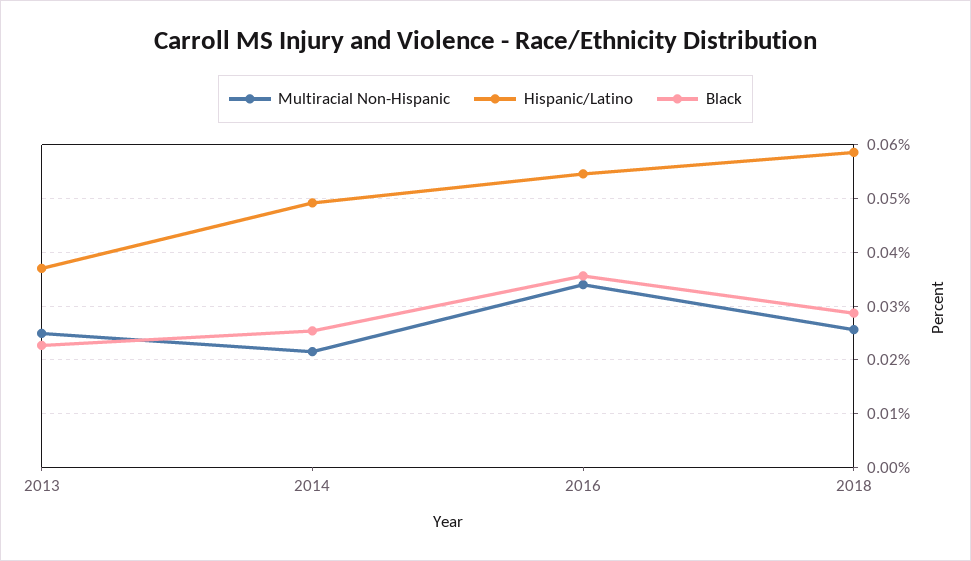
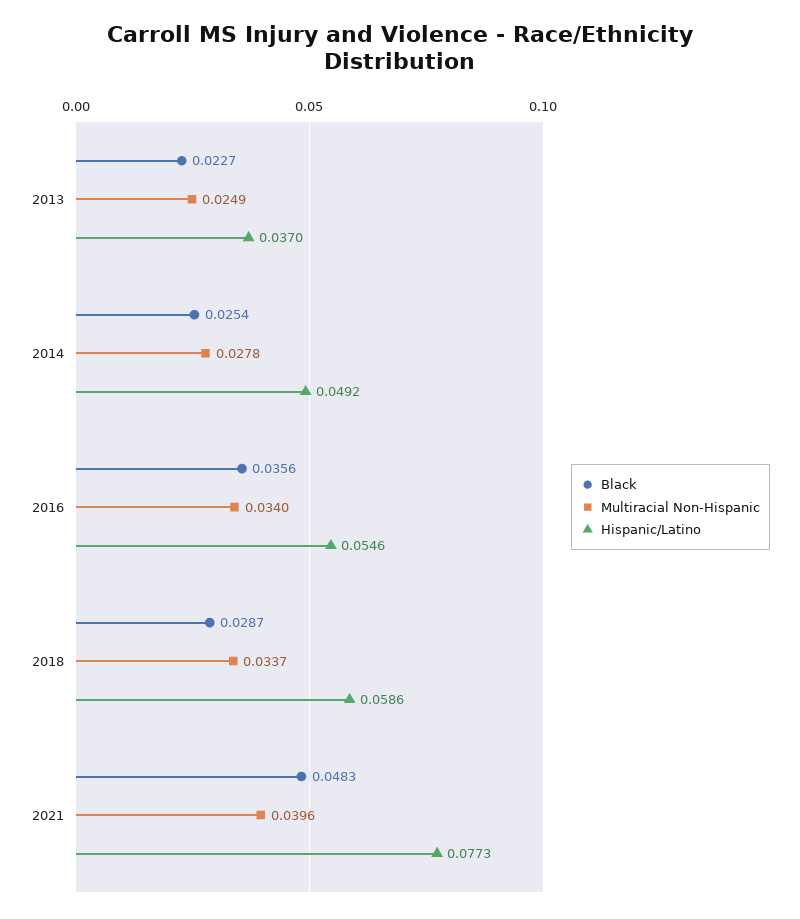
Multiracial Non-Hispanic, 2014: 0.022 -> 0.0278
Multiracial Non-Hispanic, 2018: 0.026 -> 0.0337
Black, 2021: none -> 0.0483
Multiracial Non-Hispanic, 2021: none -> 0.0396
Hispanic/Latino, 2021: none -> 0.0773

